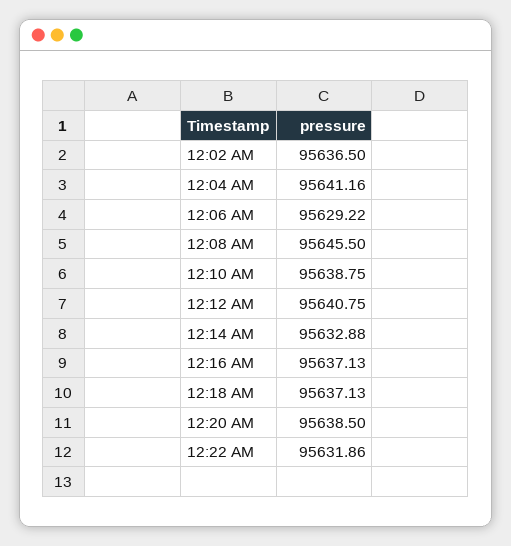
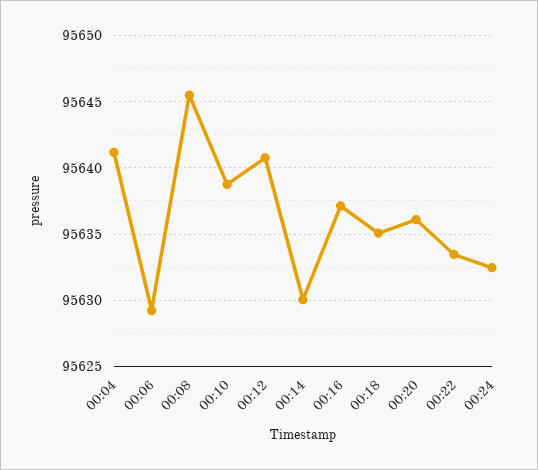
12:02 AM: 95636.5 -> none
12:14 AM: 95632.88 -> 95630
12:18 AM: 95637.13 -> 95635
12:20 AM: 95638.5 -> 95636
12:22 AM: 95631.86 -> 95633.5
00:24: none -> 95632.5

